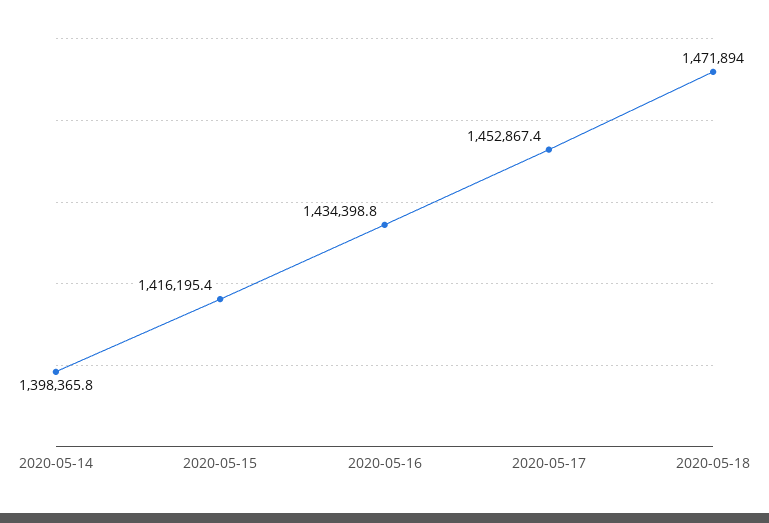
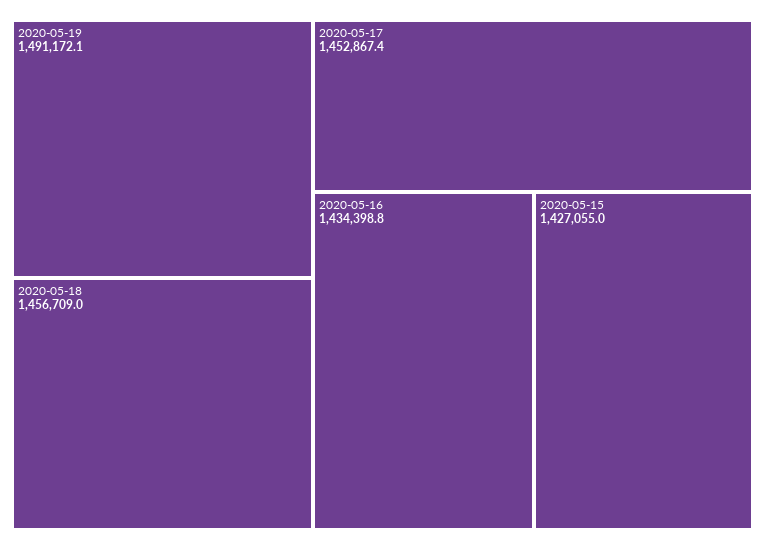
2020-05-14: 1398365.8 -> none
2020-05-15: 1416195.4 -> 1427055
2020-05-18: 1471894 -> 1456709
2020-05-19: none -> 1491172.1

